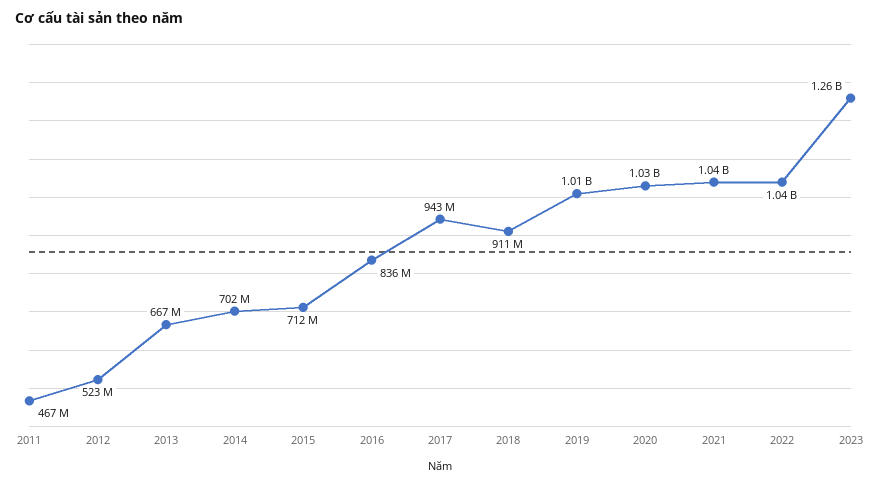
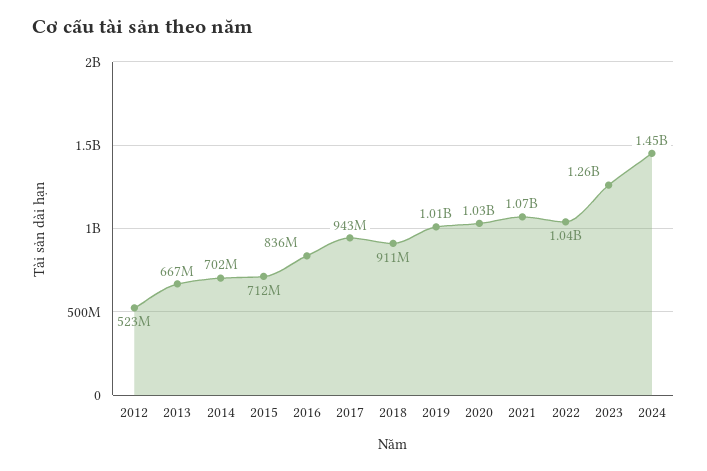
2011: 467000000 -> none
2021: 1040000000 -> 1070000000
2024: none -> 1450000000

